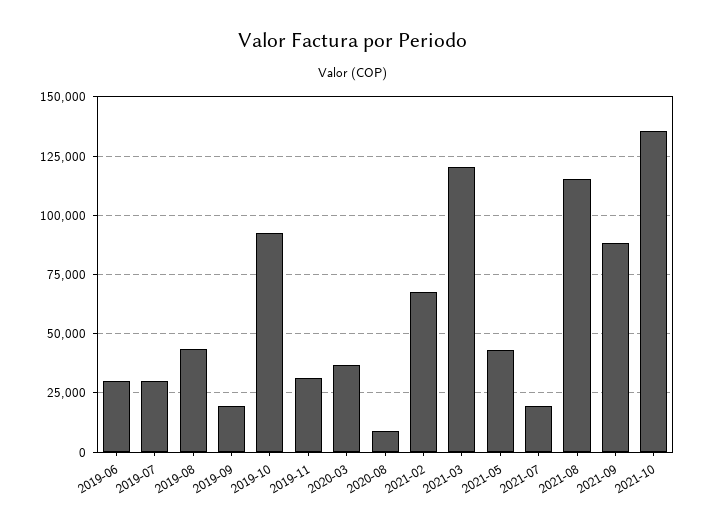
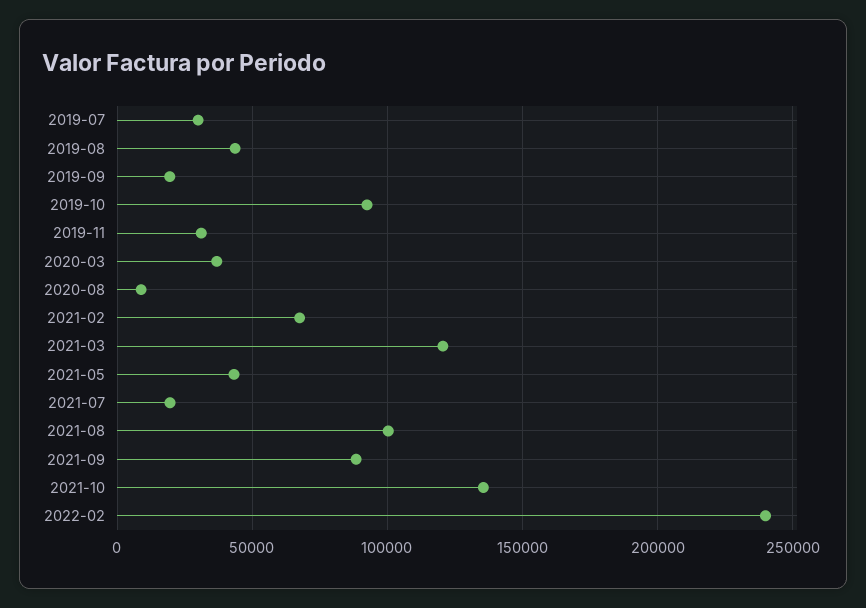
2019-06: 30000 -> none
2021-08: 115000 -> 100000
2022-02: none -> 240000

